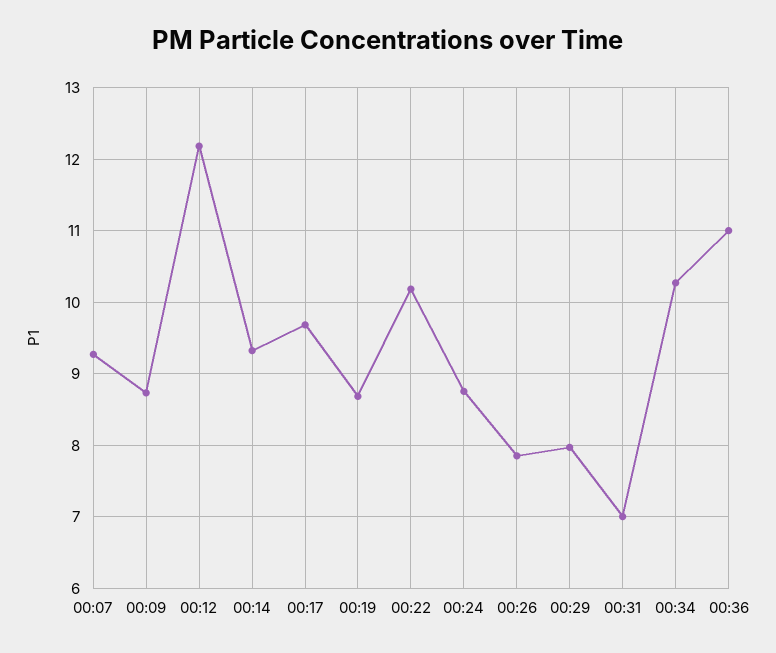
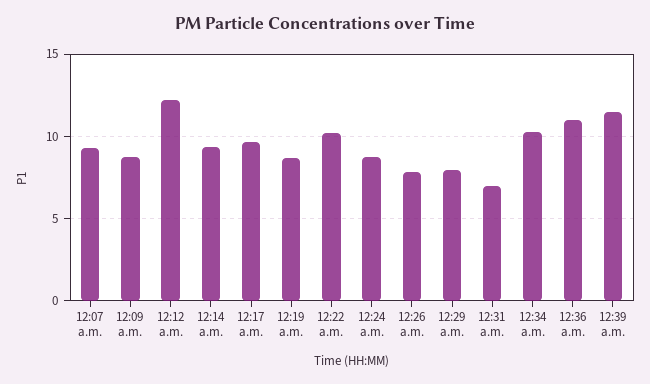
12:39 a.m.: none -> 11.5

